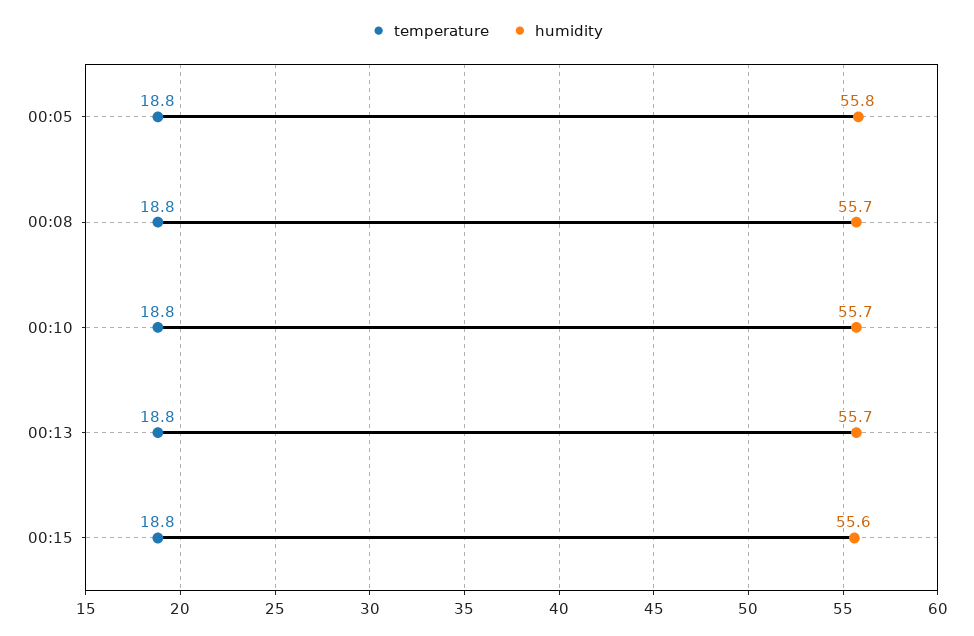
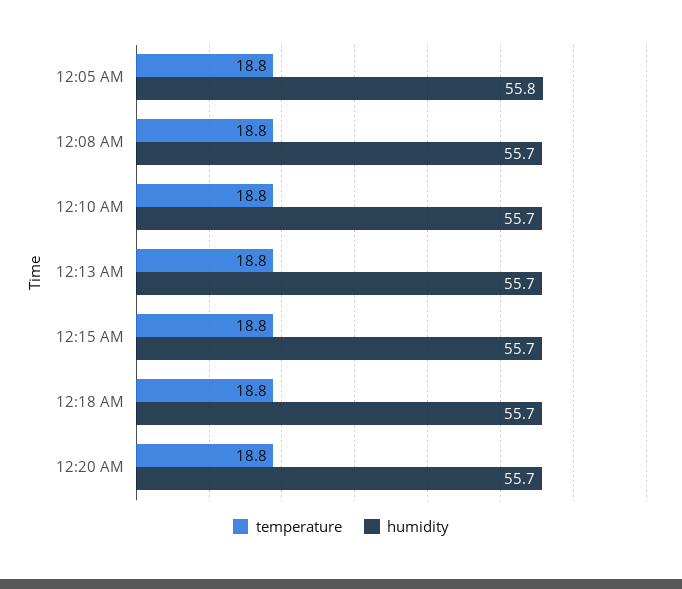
humidity, 00:15: 55.6 -> 55.7
temperature, 12:18 AM: none -> 18.8
humidity, 12:18 AM: none -> 55.7
temperature, 12:20 AM: none -> 18.8
humidity, 12:20 AM: none -> 55.7

